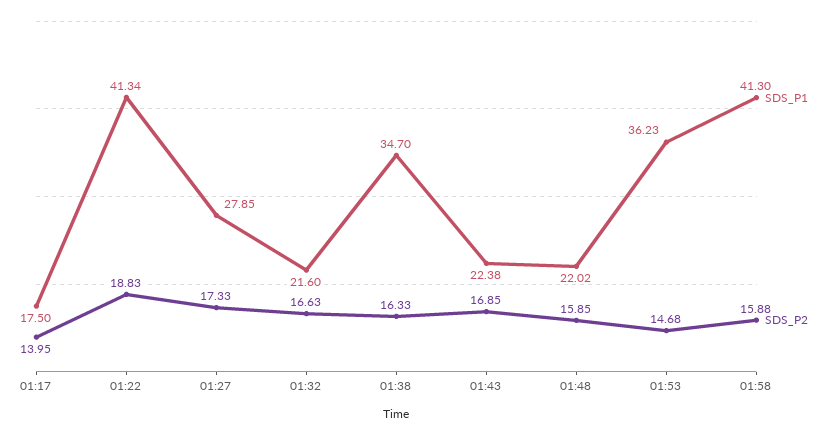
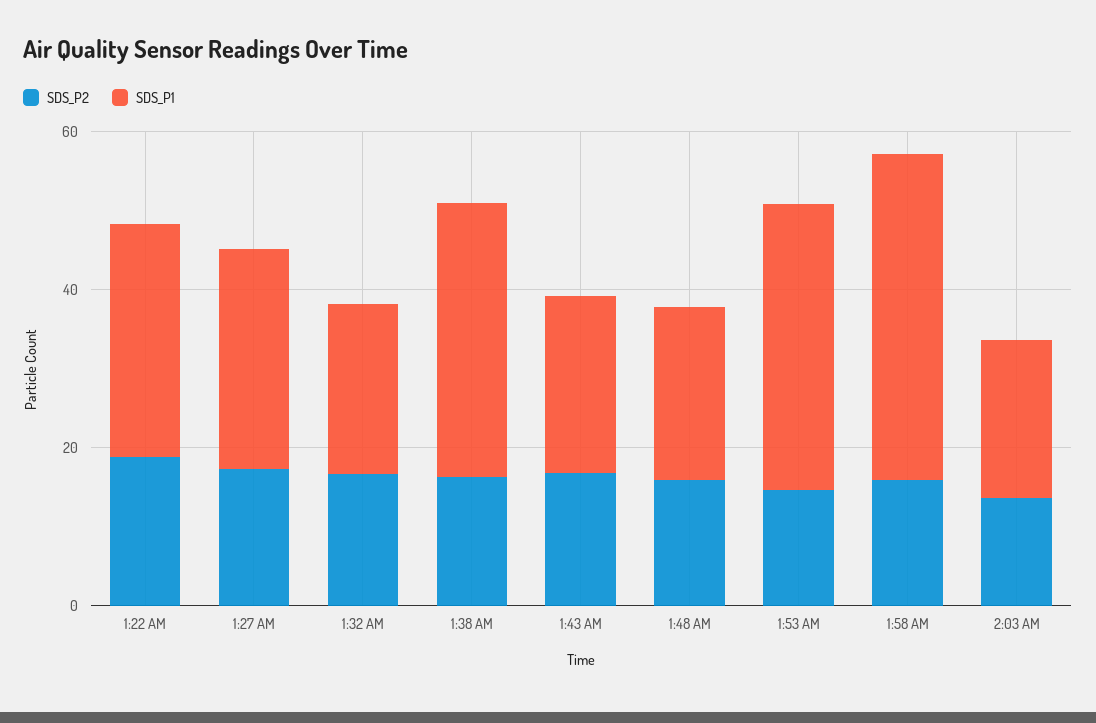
SDS_P1, 01:17: 17.5 -> none
SDS_P2, 01:17: 13.95 -> none
SDS_P1, 01:22: 41.34 -> 30
SDS_P2, 2:03 AM: none -> 15
SDS_P1, 2:03 AM: none -> 20

